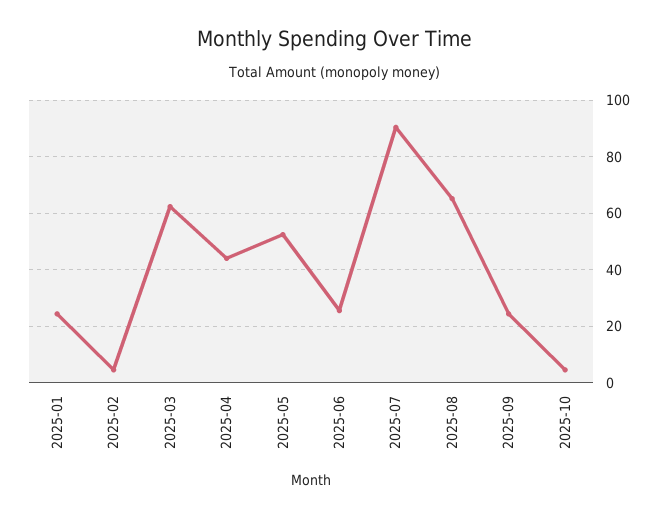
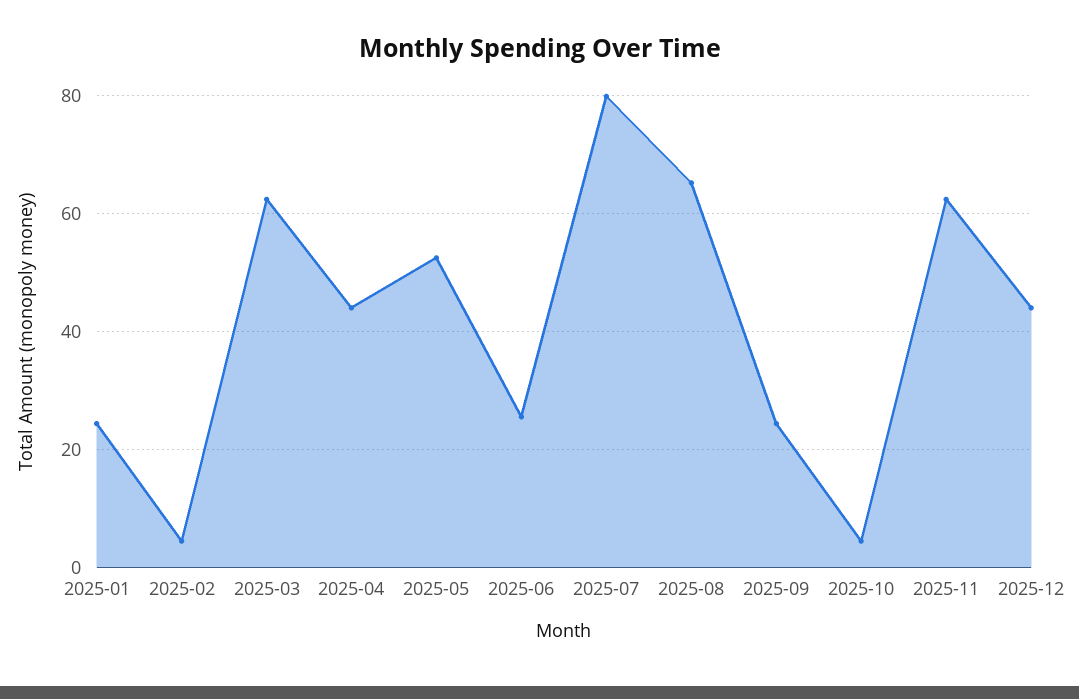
2025-07: 90 -> 80
2025-11: none -> 62
2025-12: none -> 44

